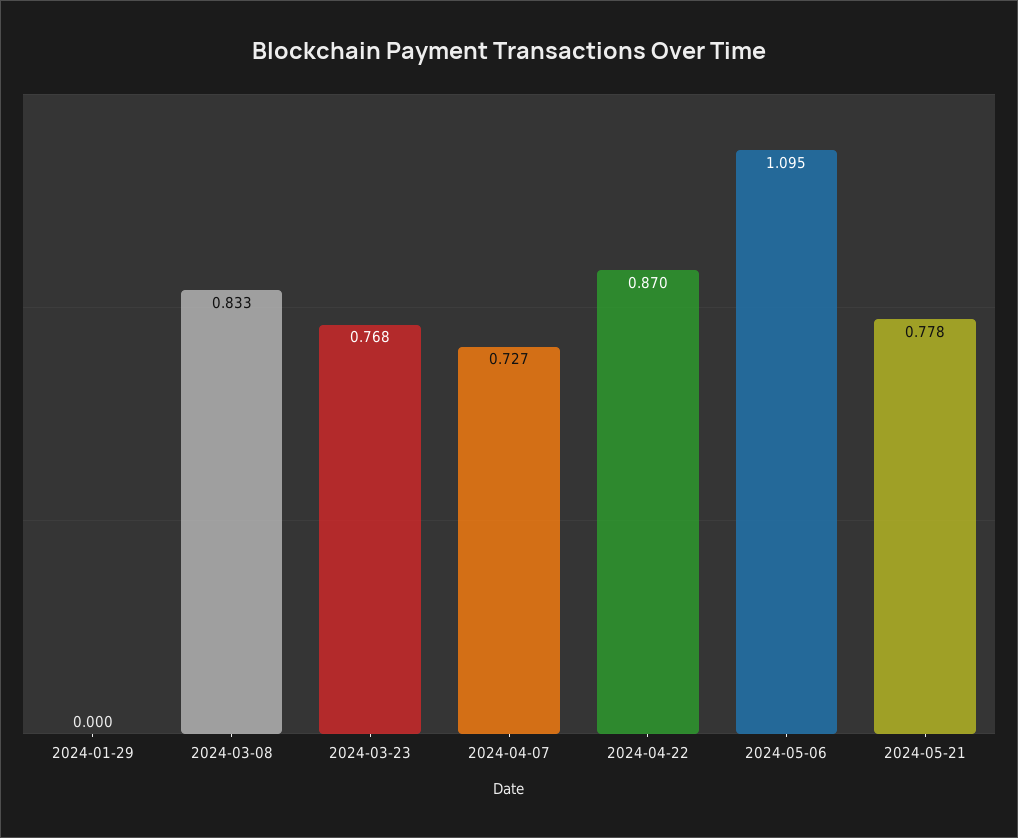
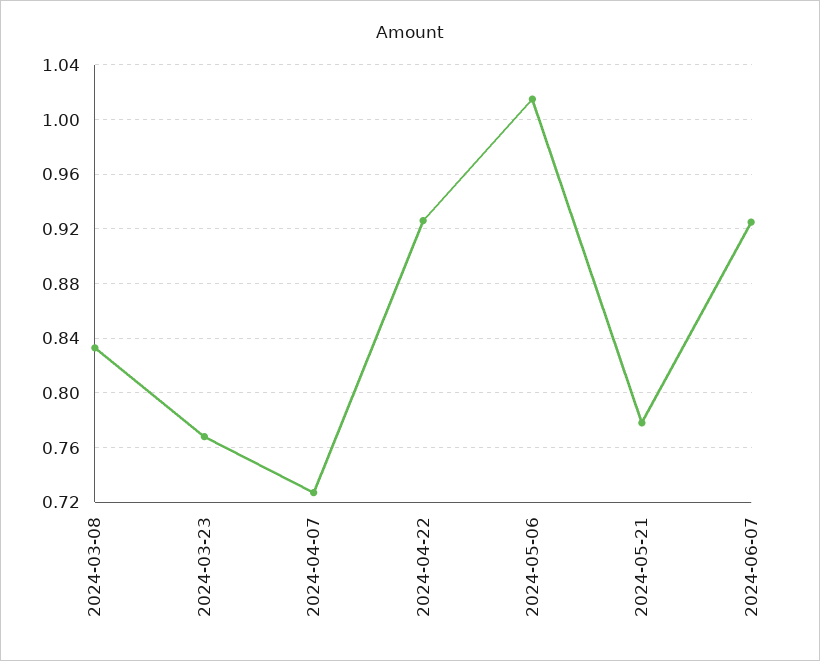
2024-01-29: 0 -> none
2024-04-22: 0.87 -> 0.925
2024-05-06: 1.095 -> 1.015
2024-06-07: none -> 0.925

